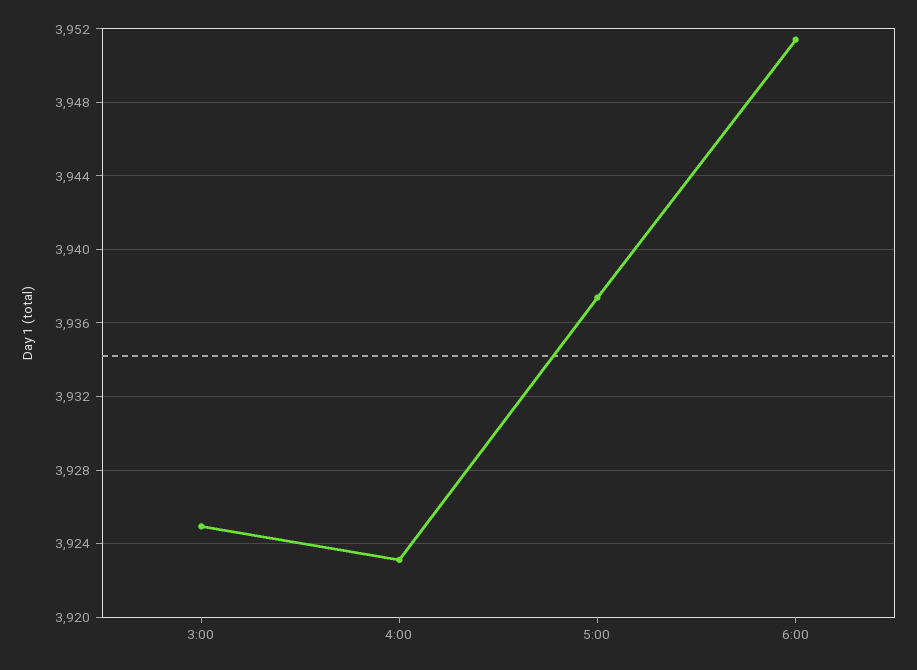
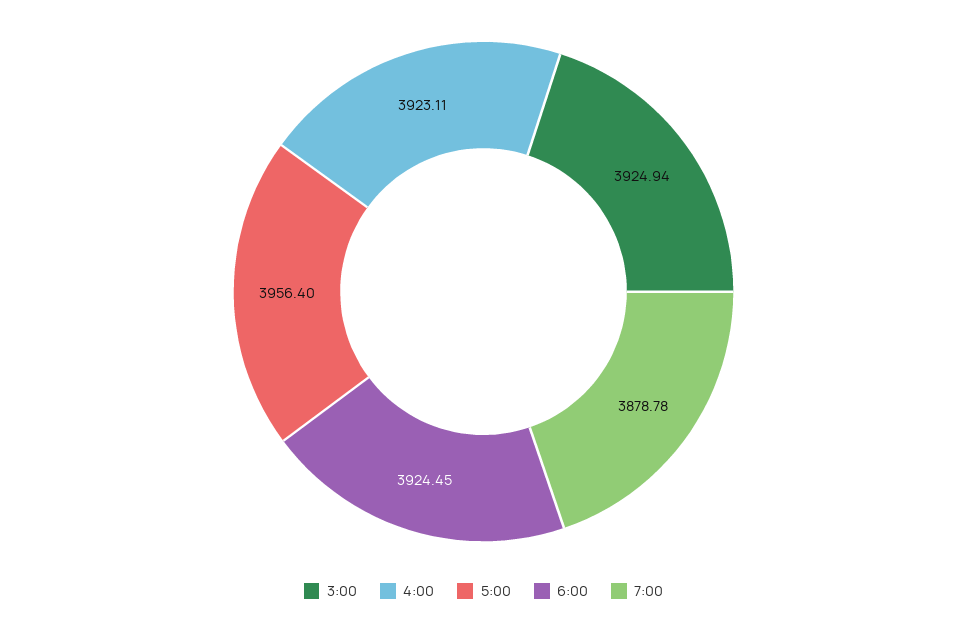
5:00: 3937.5 -> 3956.4
6:00: 3951.5 -> 3924.45
7:00: none -> 3878.78

